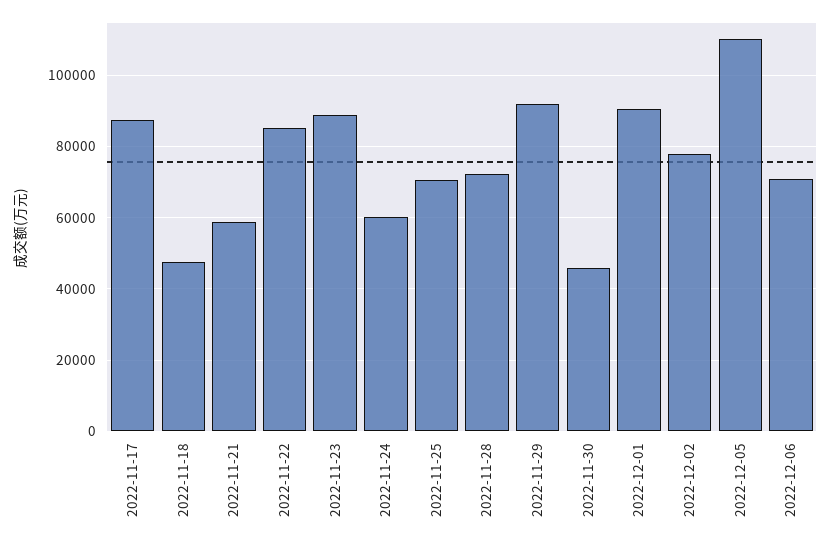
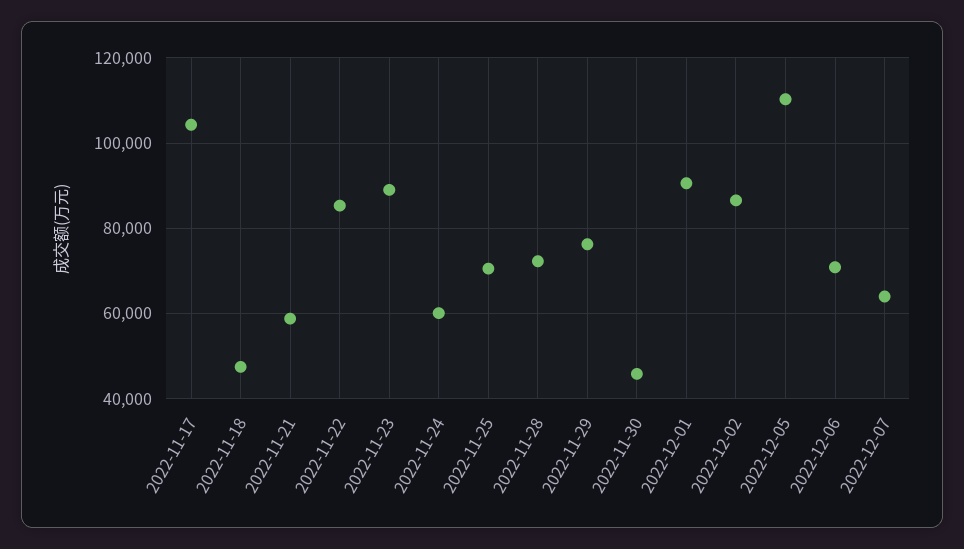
2022-11-17: 88000 -> 104000
2022-11-29: 92000 -> 76000
2022-12-02: 78000 -> 86000
2022-12-07: none -> 64000

